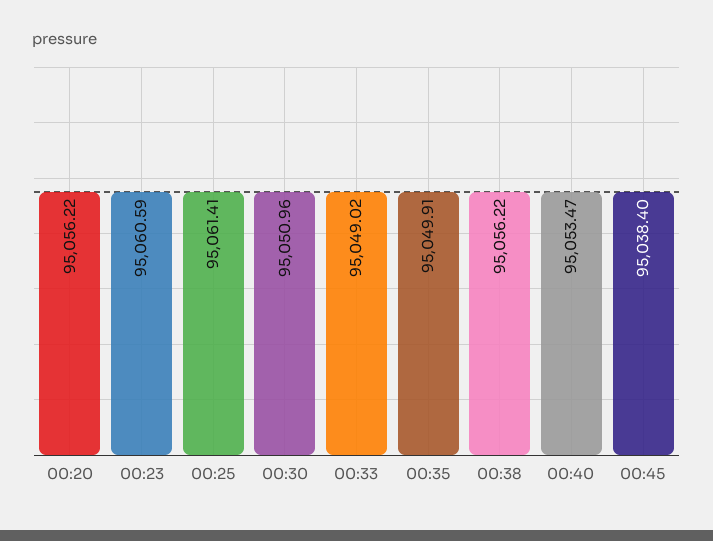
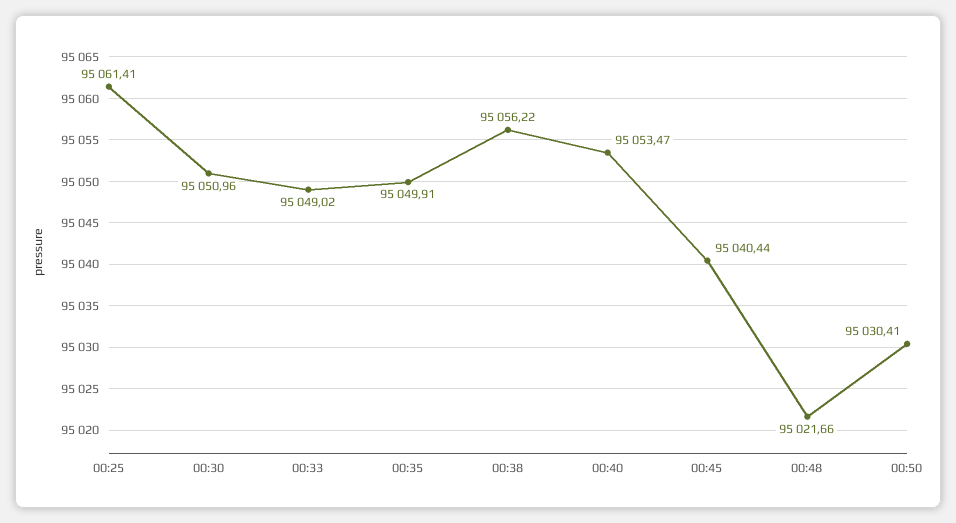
00:20: 95056.22 -> none
00:23: 95060.59 -> none
00:45: 95038.4 -> 95040.44
00:48: none -> 95021.66
00:50: none -> 95030.41

